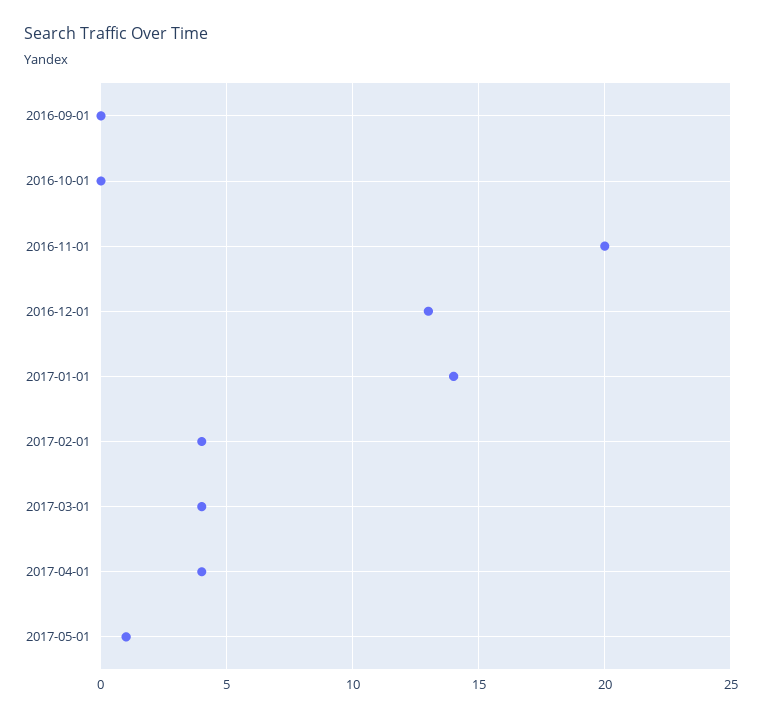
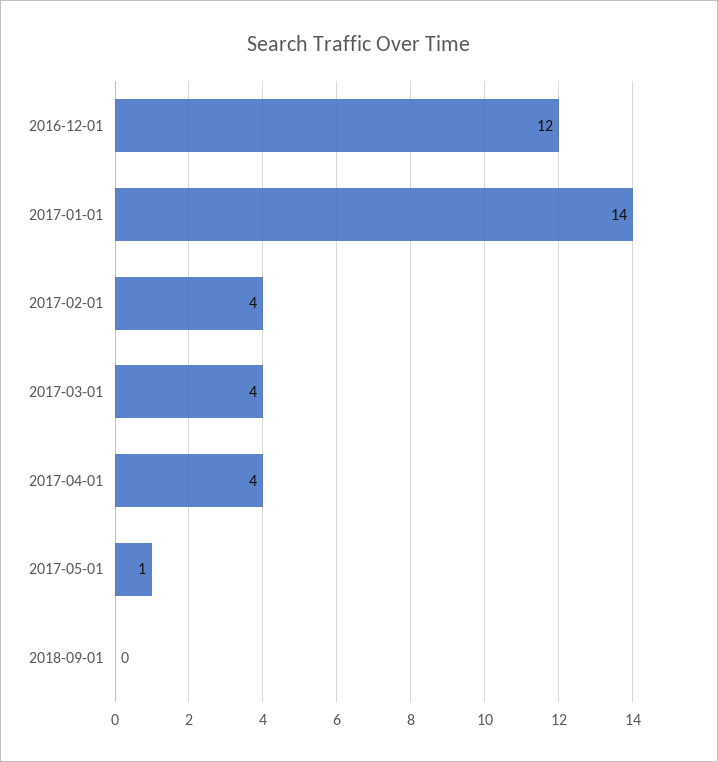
2016-09-01: 0 -> none
2016-10-01: 0 -> none
2016-11-01: 20 -> none
2016-12-01: 13 -> 12
2018-09-01: none -> 0

